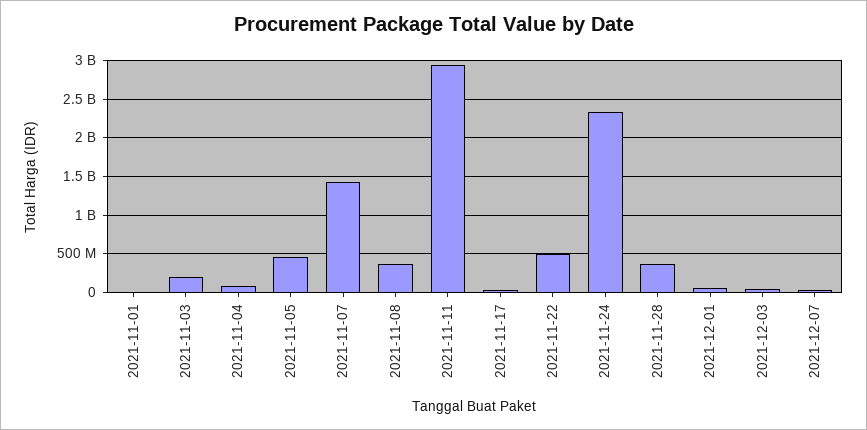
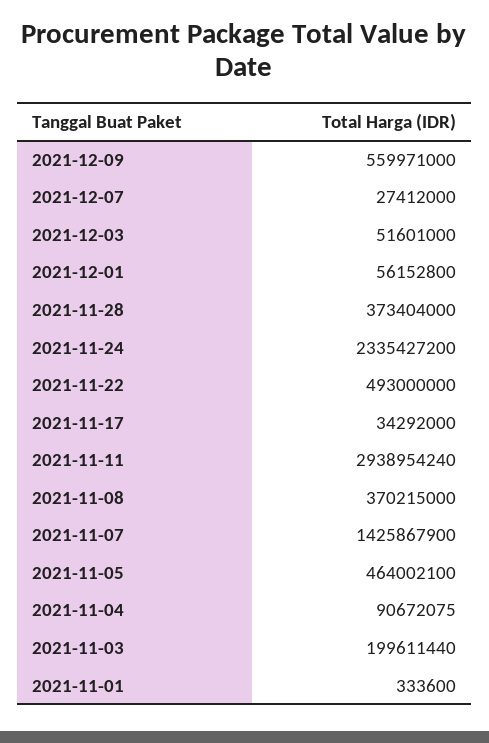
2021-12-09: none -> 559971000

